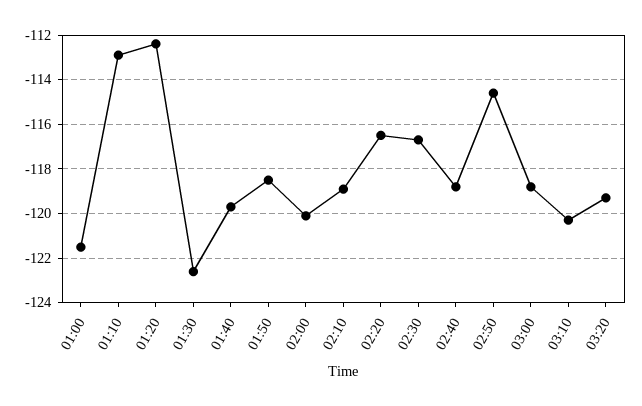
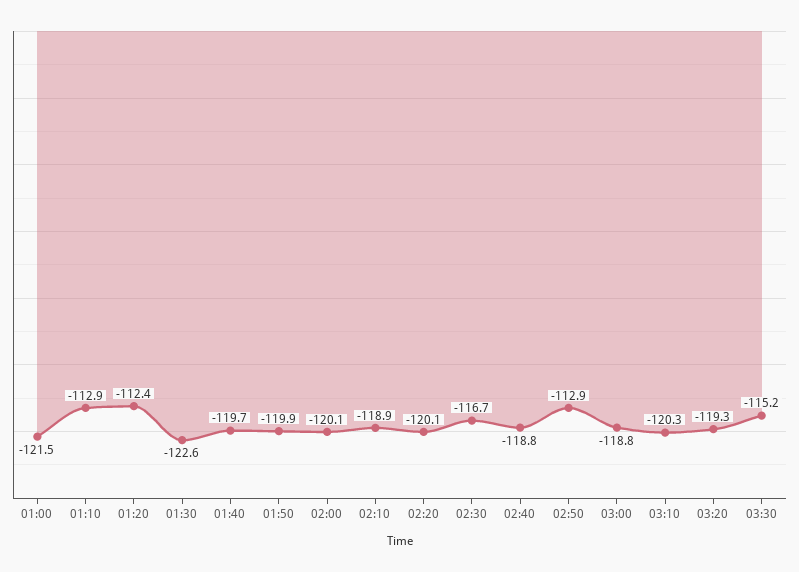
01:50: -118.5 -> -119.9
02:20: -116.5 -> -120.1
02:50: -114.5 -> -112.9
03:30: none -> -115.2

